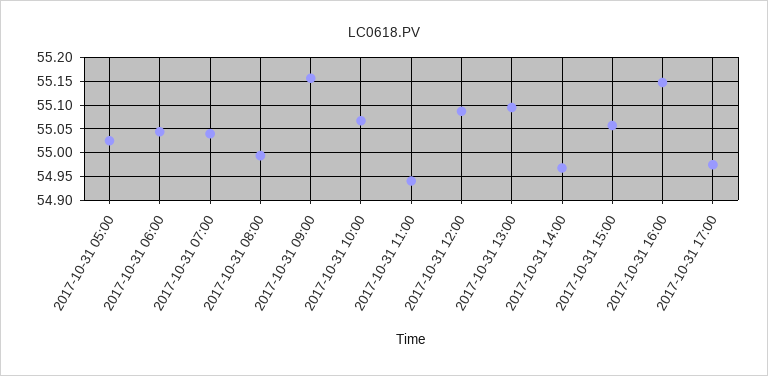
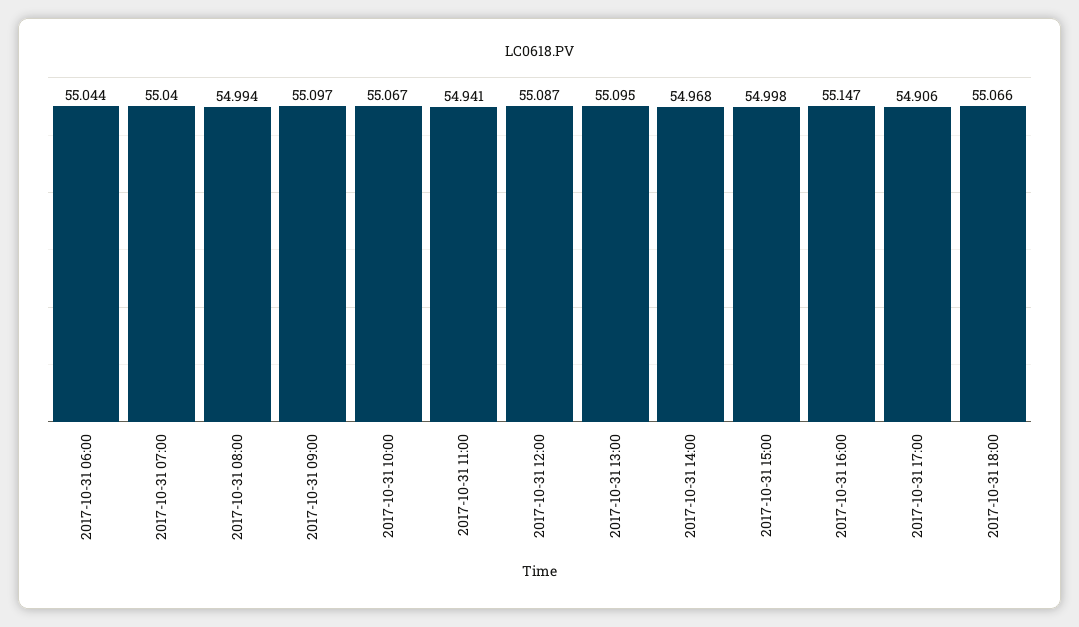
2017-10-31 05:00: 55.025 -> none
2017-10-31 09:00: 55.15 -> 55.097
2017-10-31 15:00: 55.05 -> 54.998
2017-10-31 17:00: 54.975 -> 54.906
2017-10-31 18:00: none -> 55.066

